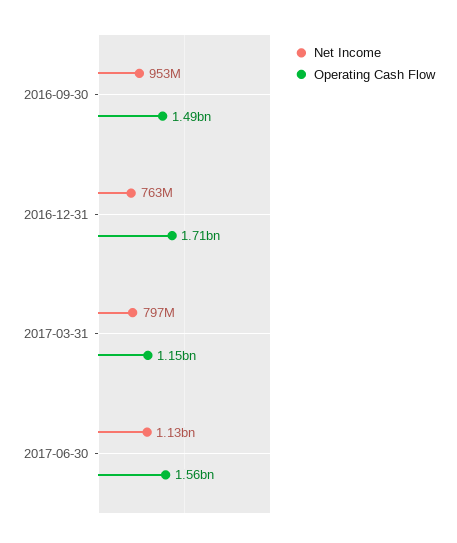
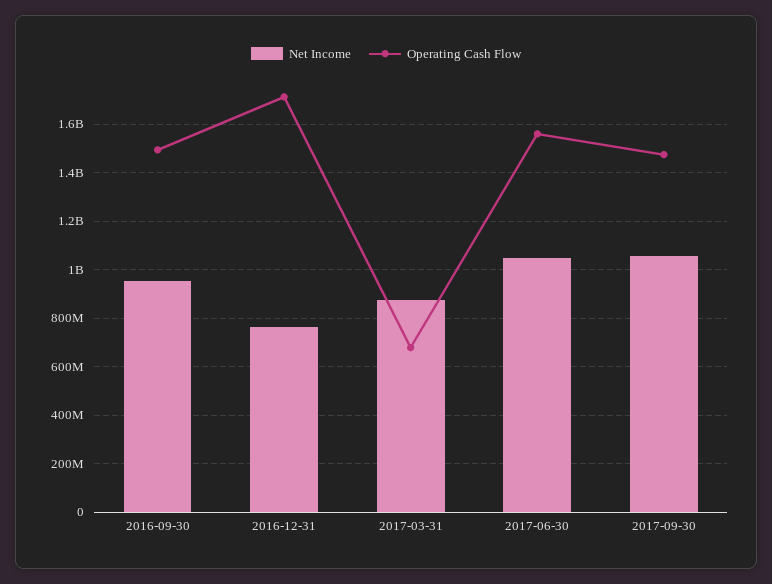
Net Income, 2017-03-31: 797000000 -> 875000000
Operating Cash Flow, 2017-03-31: 1150000000 -> 675000000
Net Income, 2017-06-30: 1130000000 -> 1050000000
Net Income, 2017-09-30: none -> 1050000000
Operating Cash Flow, 2017-09-30: none -> 1475000000

